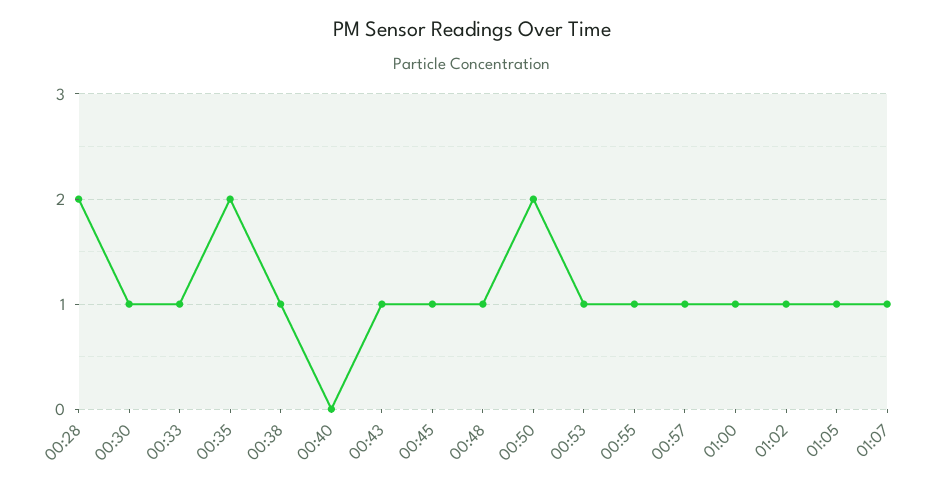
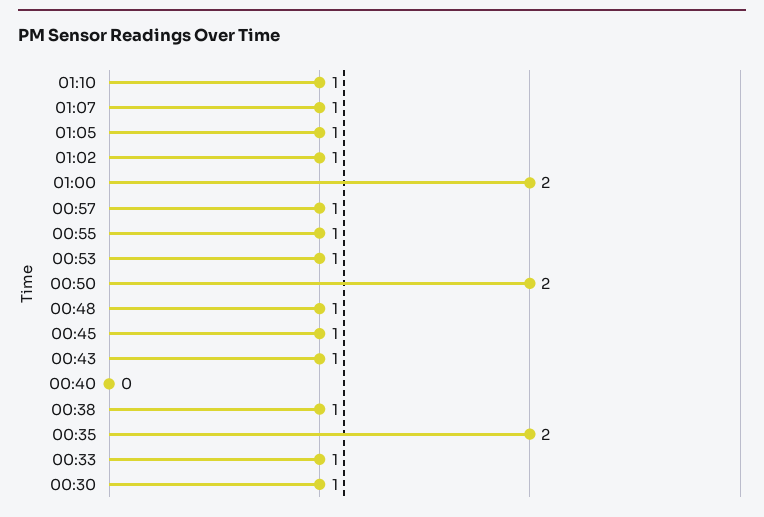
00:28: 2 -> none
01:00: 1 -> 2
01:10: none -> 1

